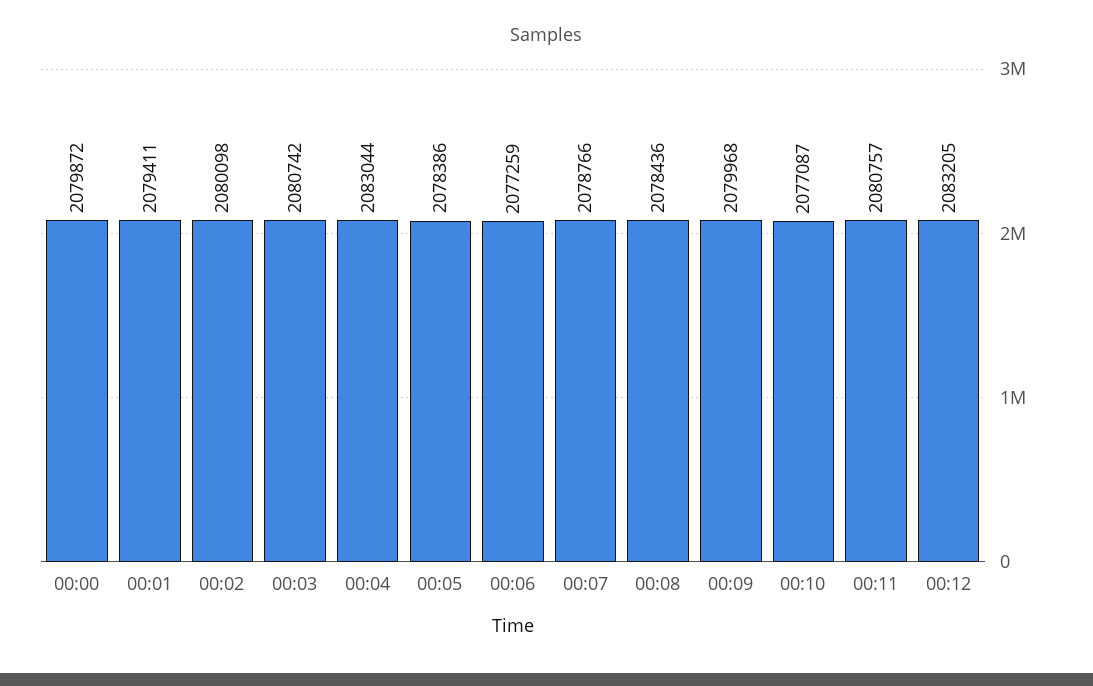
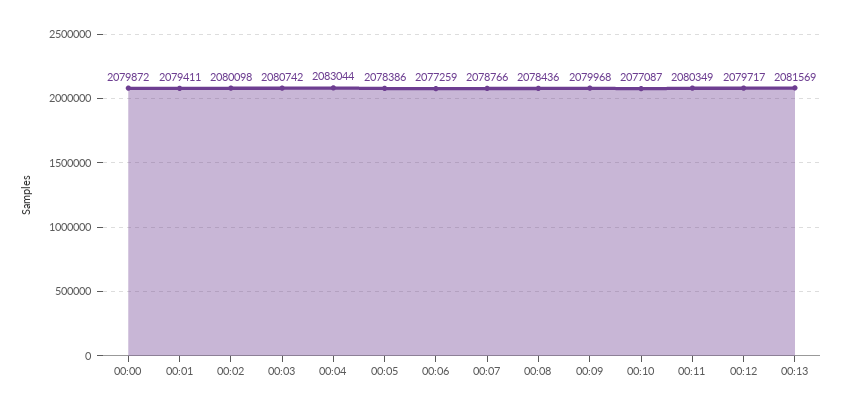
00:11: 2080757 -> 2080349
00:12: 2083205 -> 2079717
00:13: none -> 2081569

